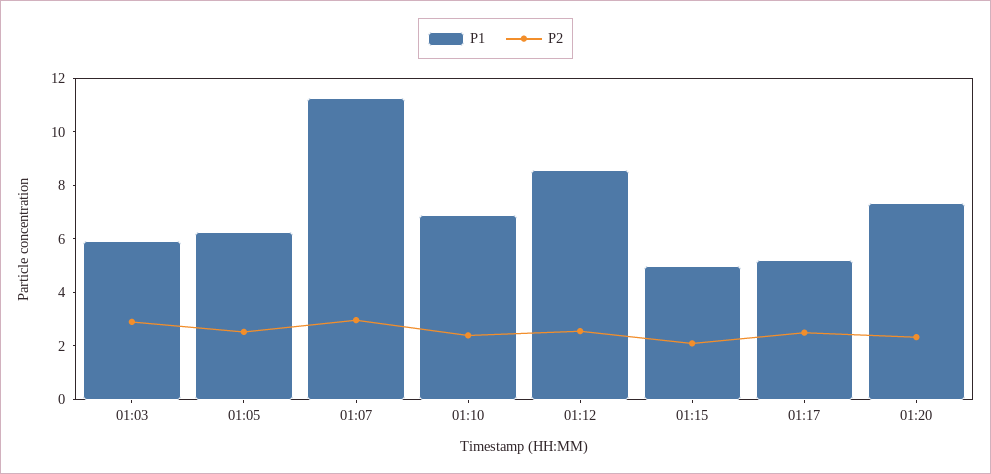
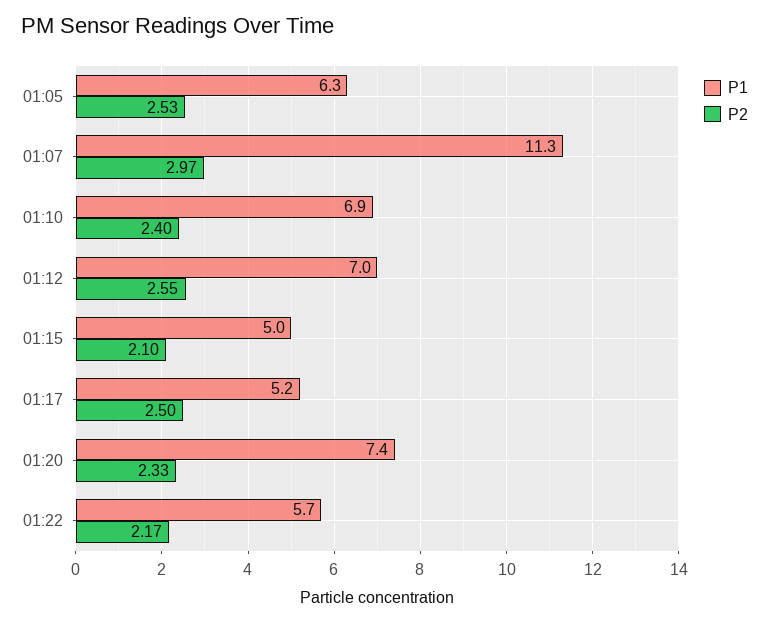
P1, 01:03: 6 -> none
P2, 01:03: 3 -> none
P1, 01:12: 8.5 -> 7
P1, 01:22: none -> 5.7
P2, 01:22: none -> 2.17

